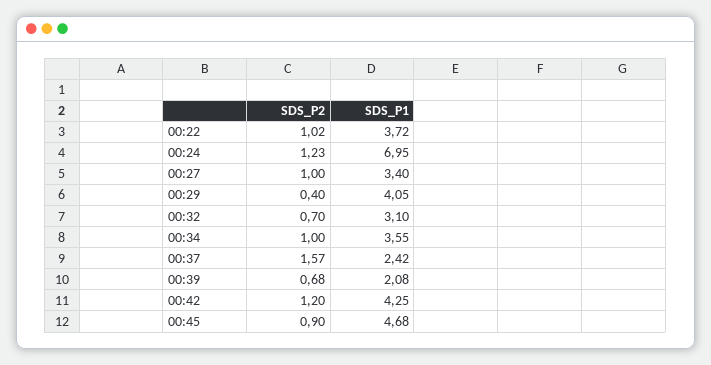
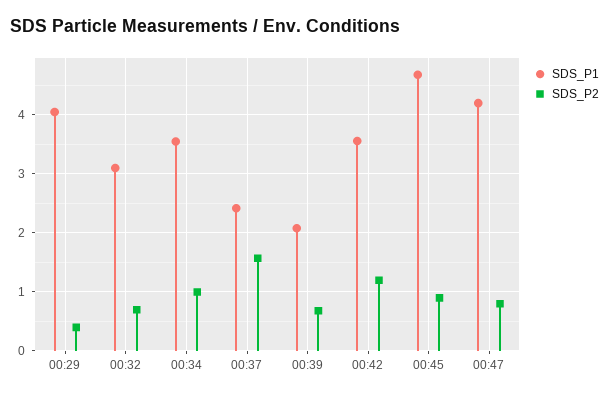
SDS_P2, 00:22: 1.02 -> none
SDS_P1, 00:22: 3.72 -> none
SDS_P2, 00:24: 1.23 -> none
SDS_P1, 00:24: 6.95 -> none
SDS_P2, 00:27: 1 -> none
SDS_P1, 00:27: 3.4 -> none
SDS_P1, 00:42: 4.25 -> 3.6
SDS_P1, 00:47: none -> 4.2
SDS_P2, 00:47: none -> 0.8

